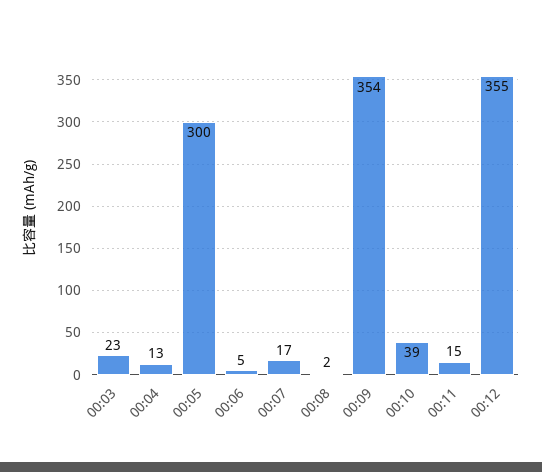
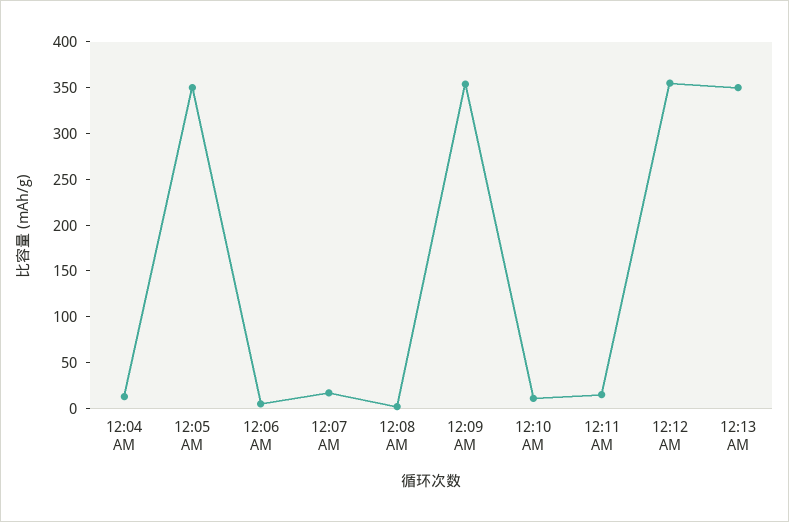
00:03: 23 -> none
00:05: 300 -> 350
00:10: 39 -> 10
12:13 AM: none -> 350

